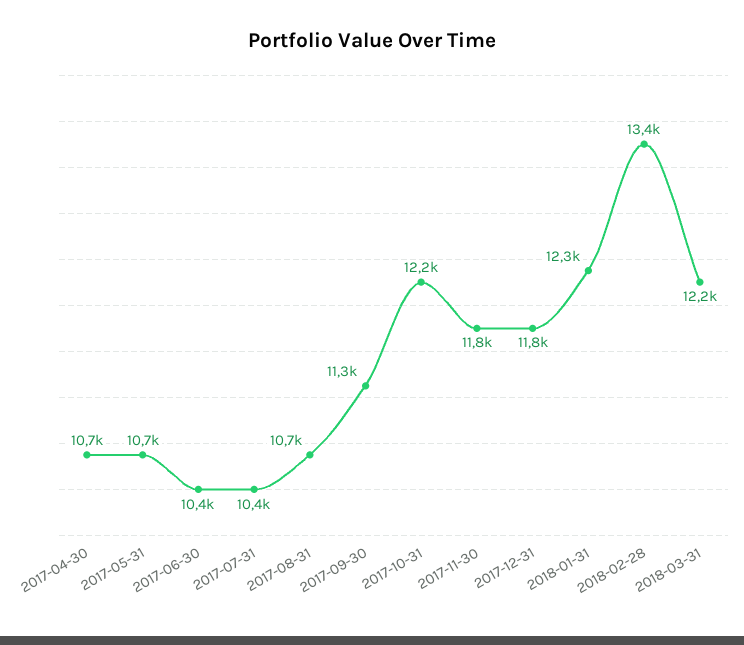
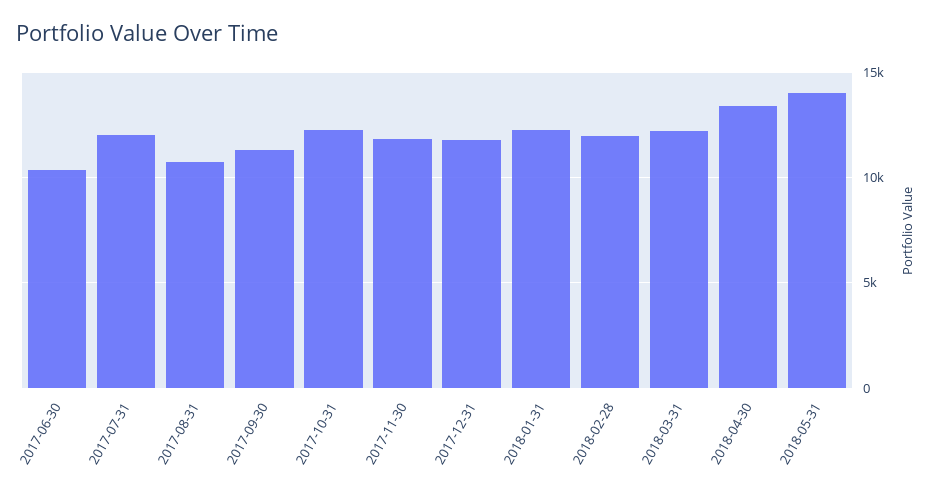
2017-04-30: 10700 -> none
2017-05-31: 10700 -> none
2017-07-31: 10400 -> 12000
2018-02-28: 13400 -> 12000
2018-04-30: none -> 13500
2018-05-31: none -> 14000

